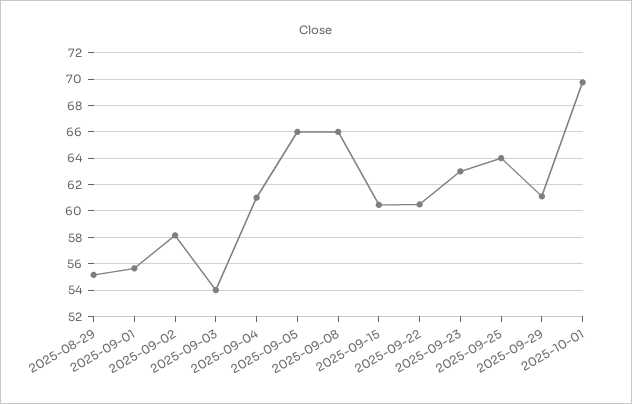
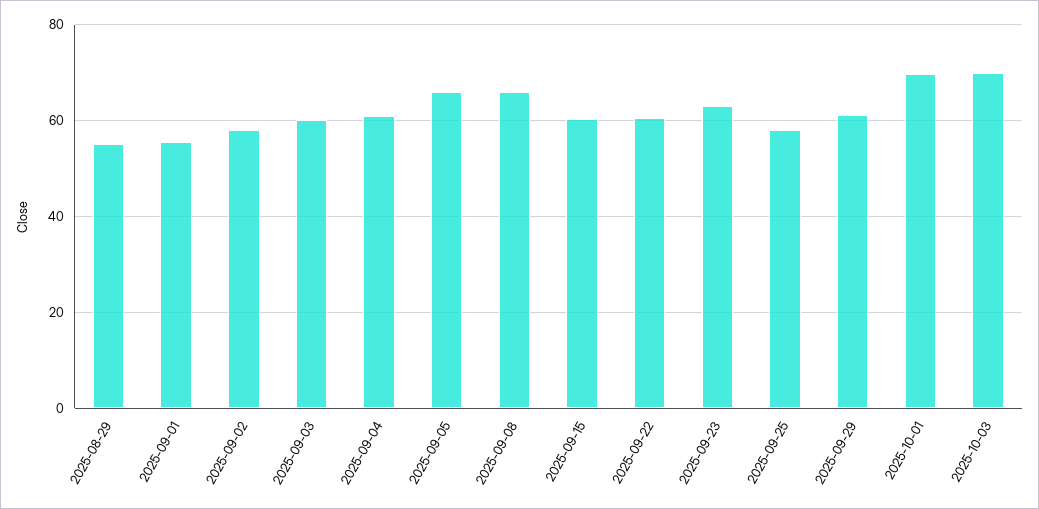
2025-09-03: 54 -> 60
2025-09-25: 64 -> 58
2025-10-03: none -> 70

